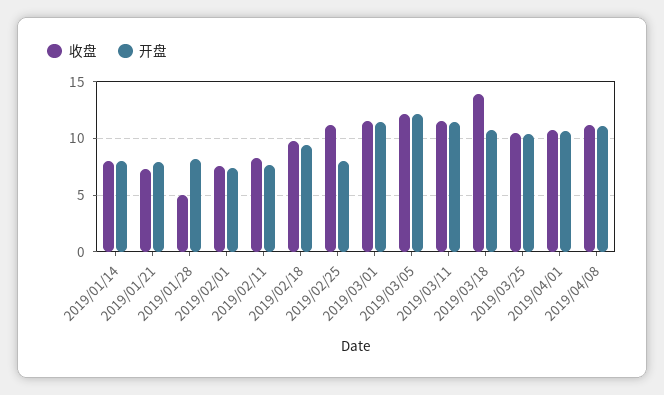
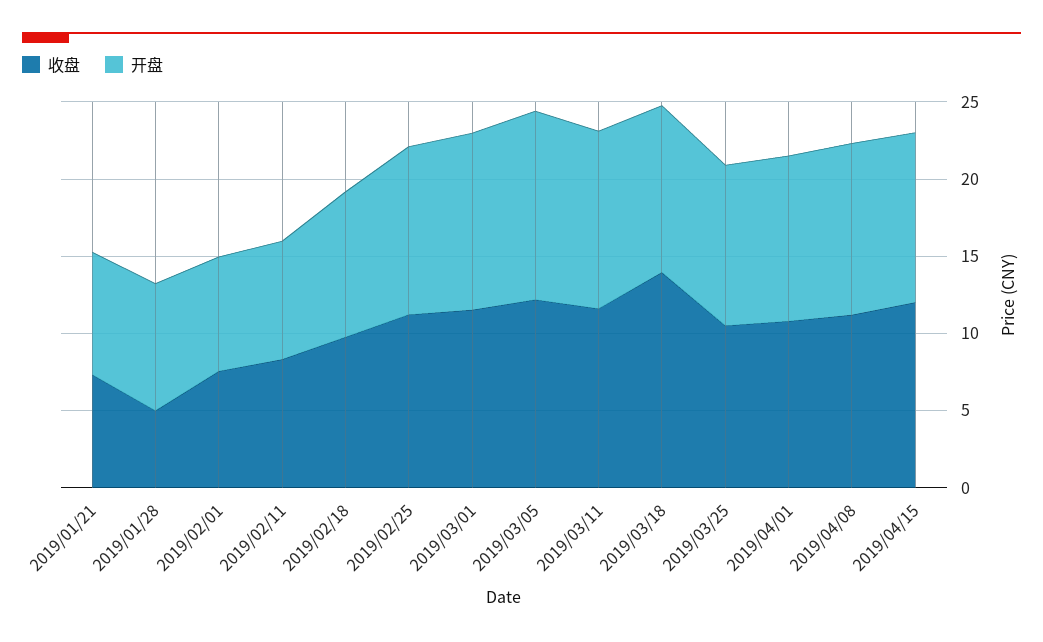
收盘, 2019/01/14: 8 -> none
开盘, 2019/01/14: 8 -> none
开盘, 2019/02/25: 8 -> 11
收盘, 2019/04/15: none -> 12
开盘, 2019/04/15: none -> 11

